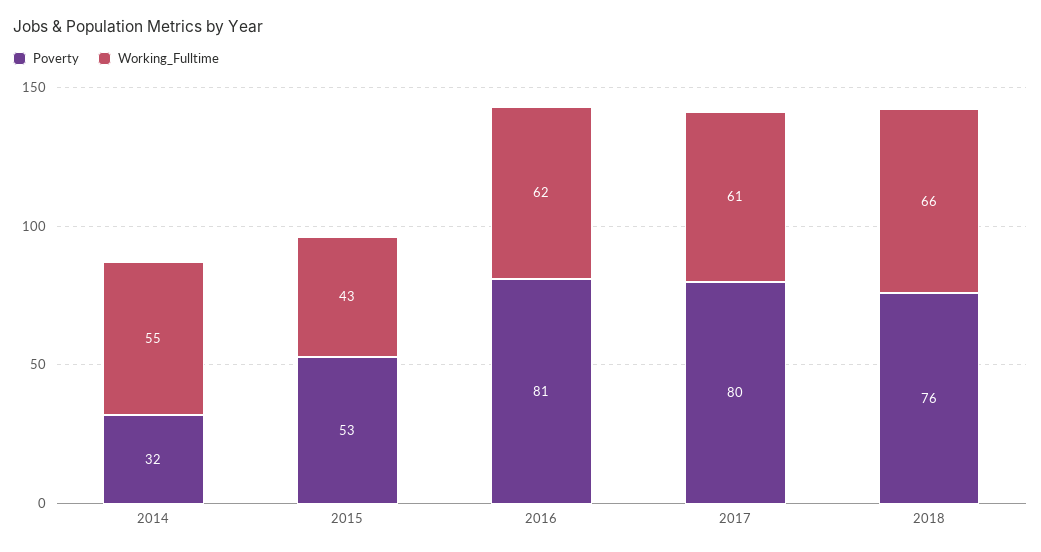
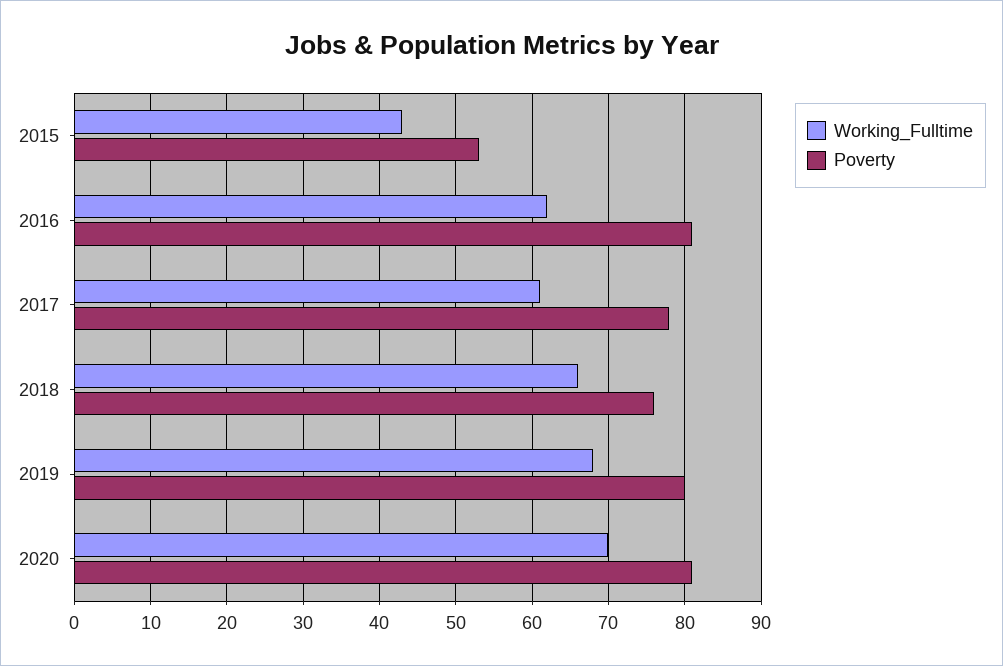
Poverty, 2014: 32 -> none
Working_Fulltime, 2014: 55 -> none
Poverty, 2017: 80 -> 78
Working_Fulltime, 2019: none -> 68
Poverty, 2019: none -> 80
Working_Fulltime, 2020: none -> 70
Poverty, 2020: none -> 81

